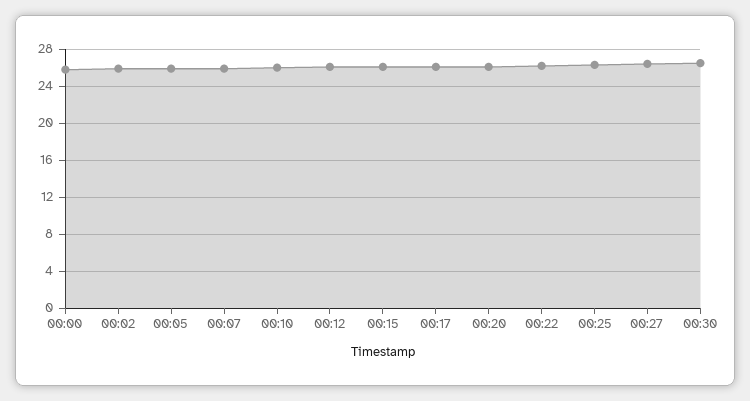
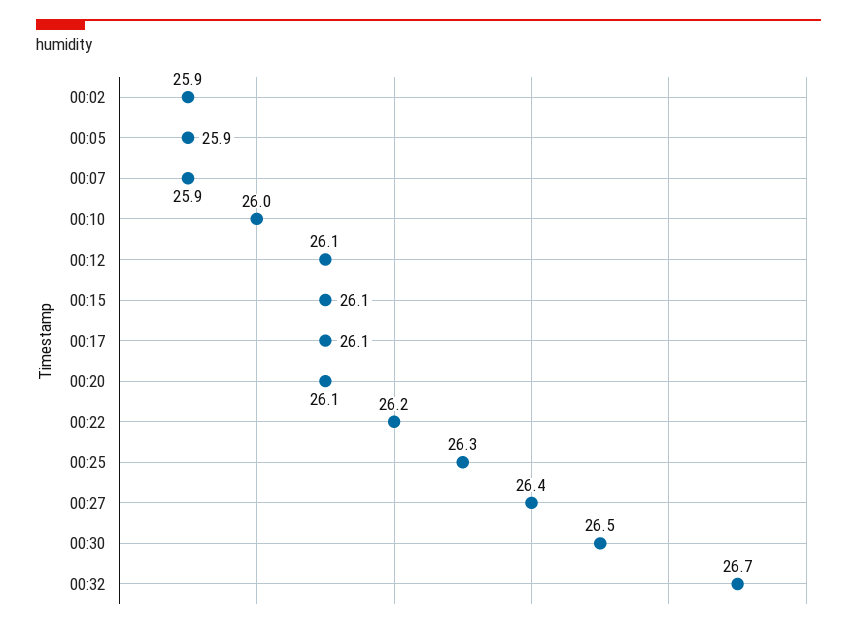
00:00: 26 -> none
00:32: none -> 26.7

